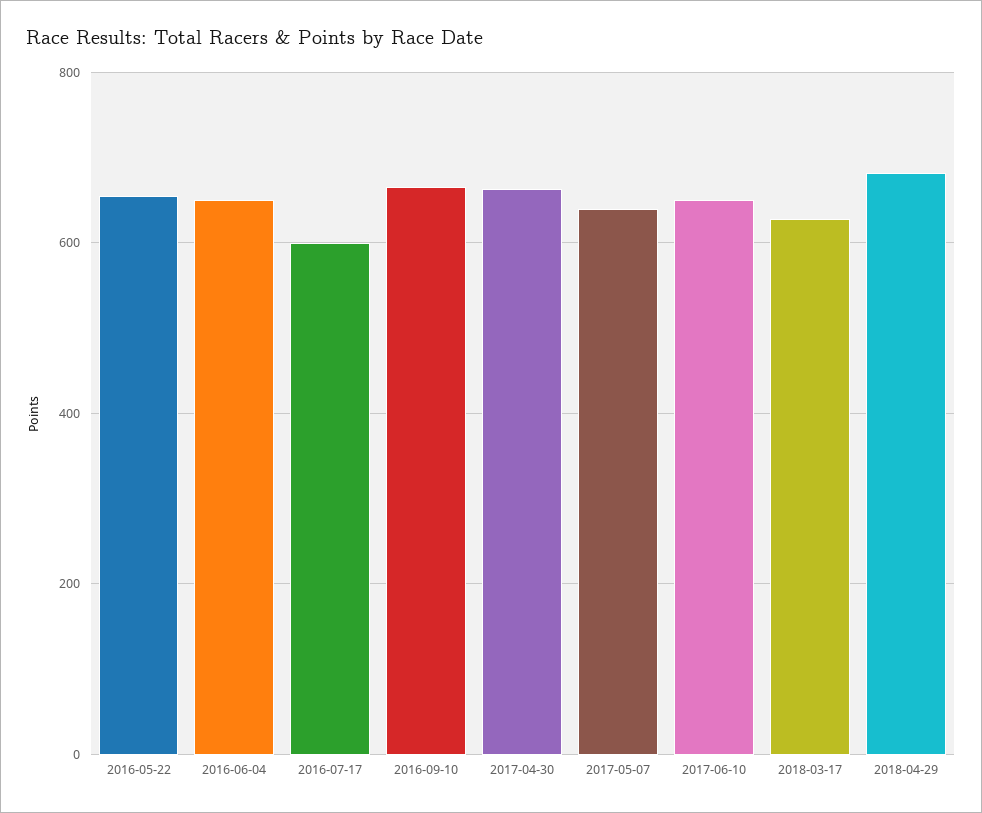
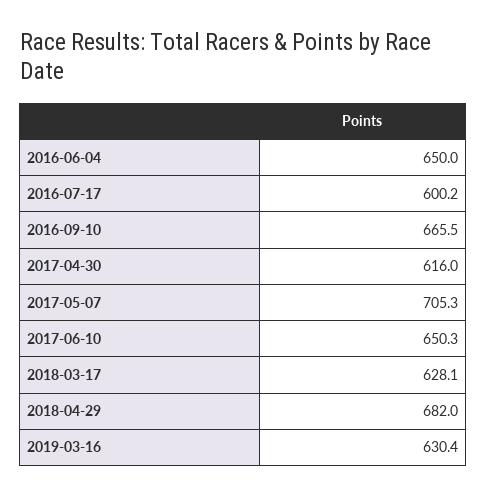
2016-05-22: 660 -> none
2017-04-30: 660 -> 616
2017-05-07: 640 -> 705.3
2019-03-16: none -> 630.4

